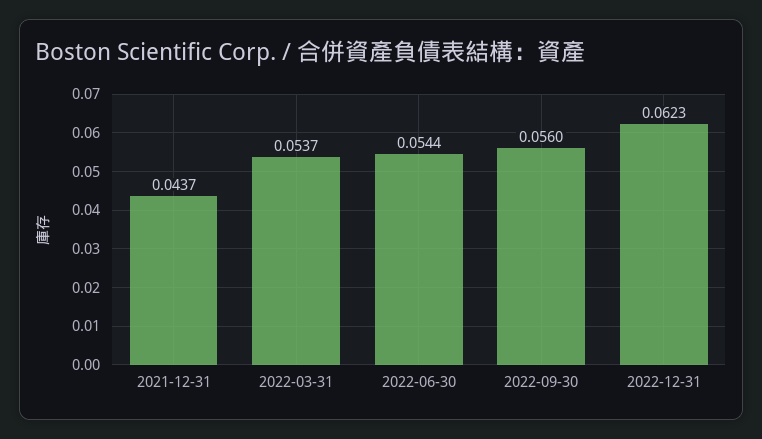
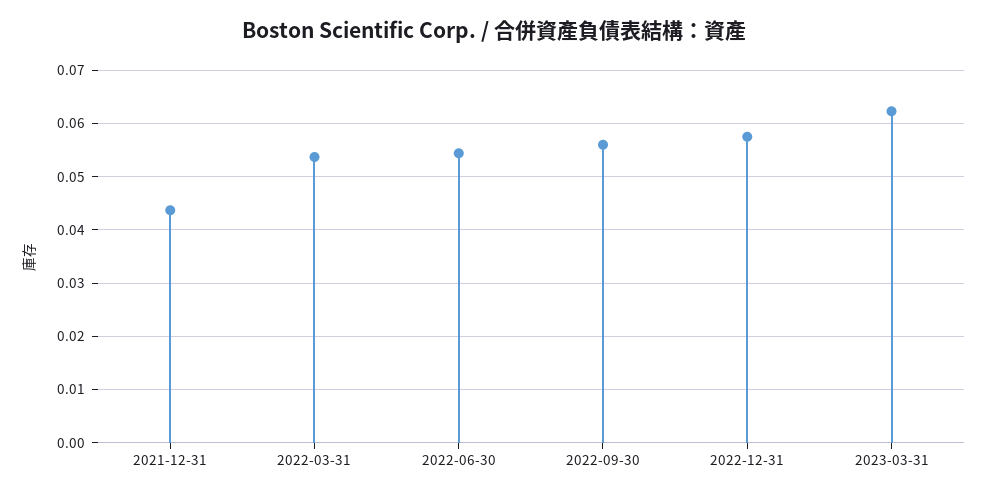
2022-12-31: 0.0623 -> 0.058
2023-03-31: none -> 0.062

